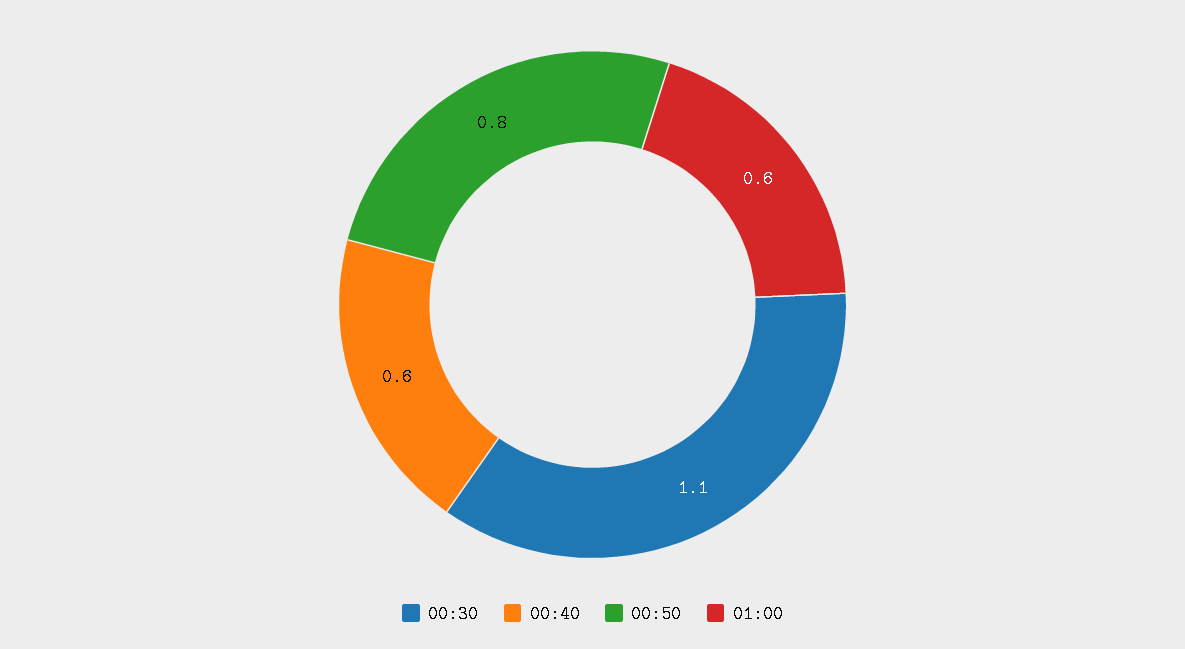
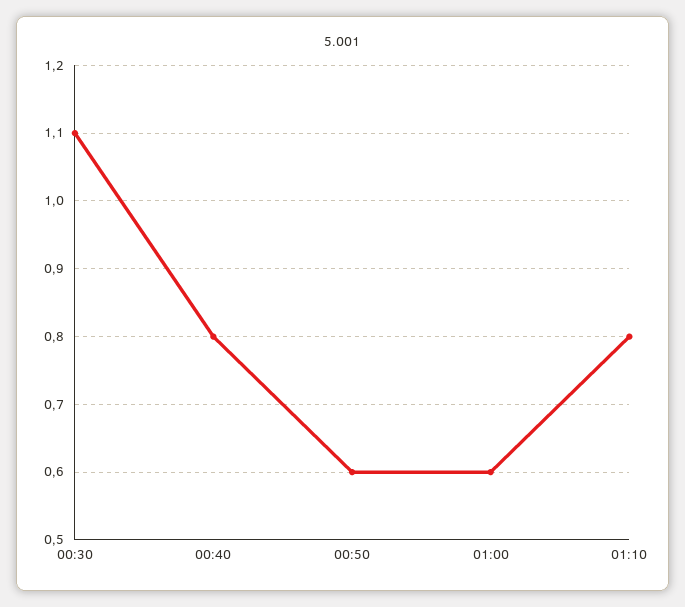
00:40: 0.6 -> 0.8
00:50: 0.8 -> 0.6
01:10: none -> 0.8

